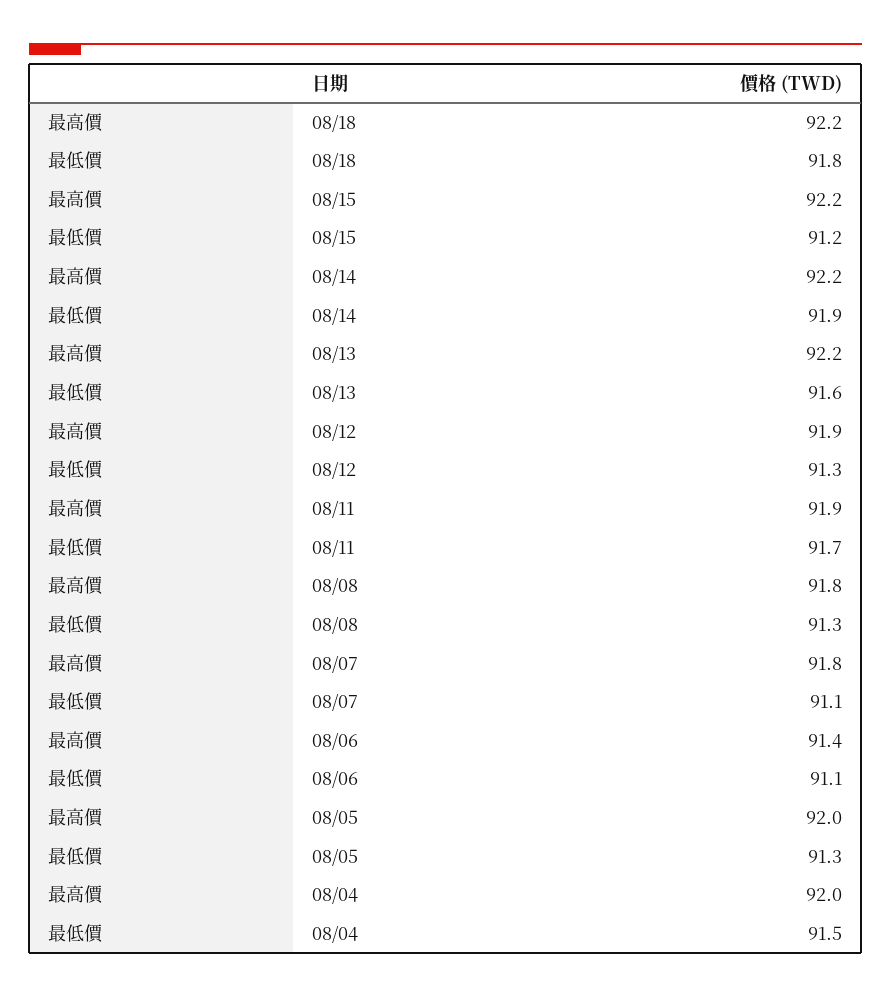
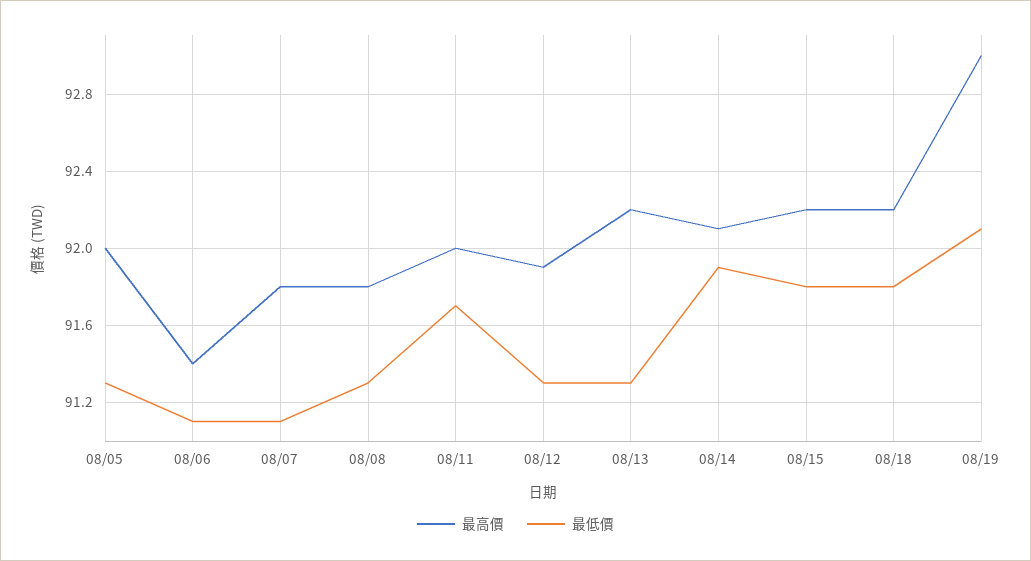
最低價, 08/15: 91.2 -> 91.8
最高價, 08/14: 92.2 -> 92.1
最低價, 08/13: 91.6 -> 91.3
最高價, 08/11: 91.9 -> 92
最高價, 08/04: 92 -> none
最低價, 08/04: 91.5 -> none
最高價, 08/19: none -> 93
最低價, 08/19: none -> 92.1

